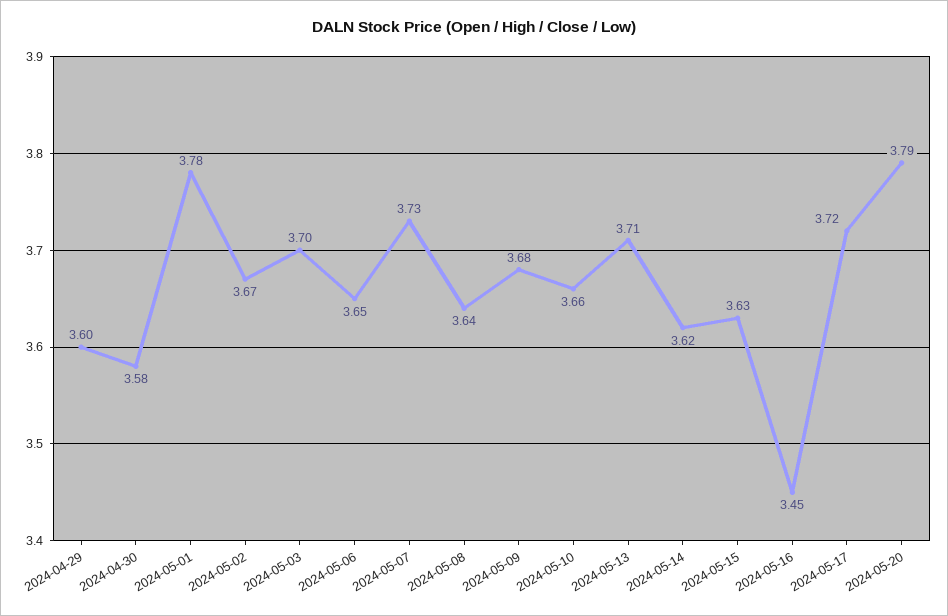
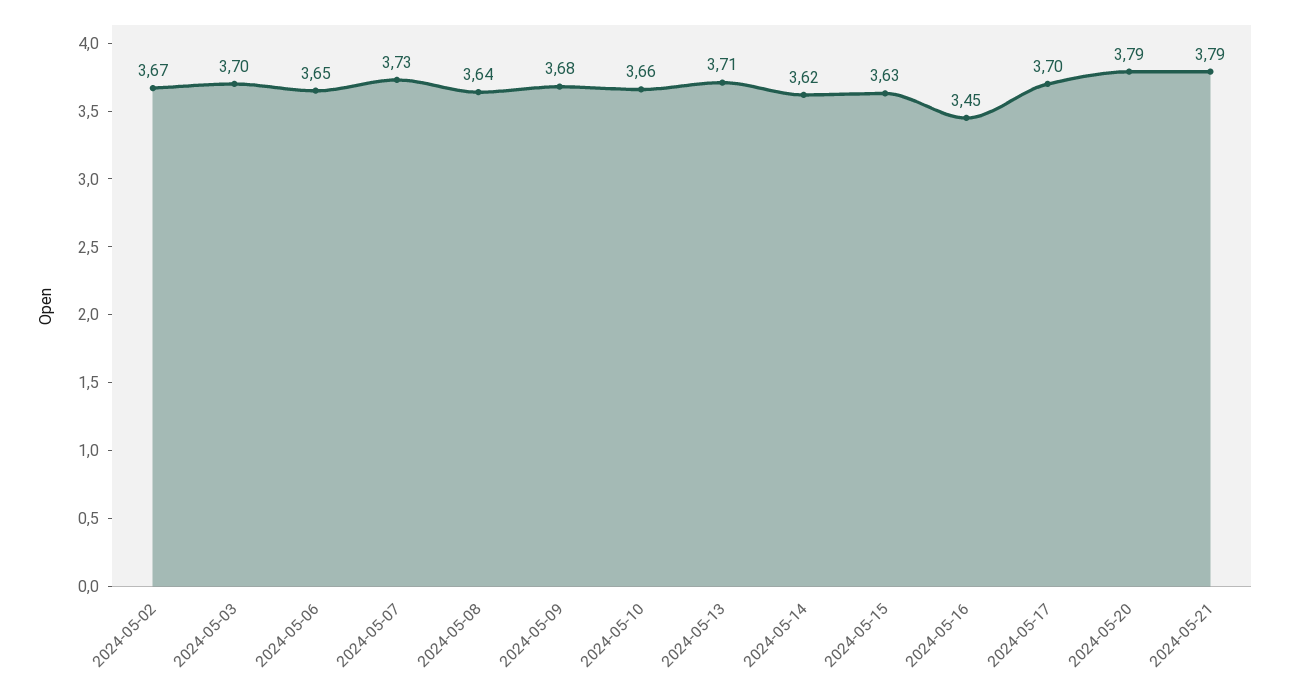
2024-04-29: 3.6 -> none
2024-04-30: 3.58 -> none
2024-05-01: 3.78 -> none
2024-05-17: 3.72 -> 3.7
2024-05-21: none -> 3.79

